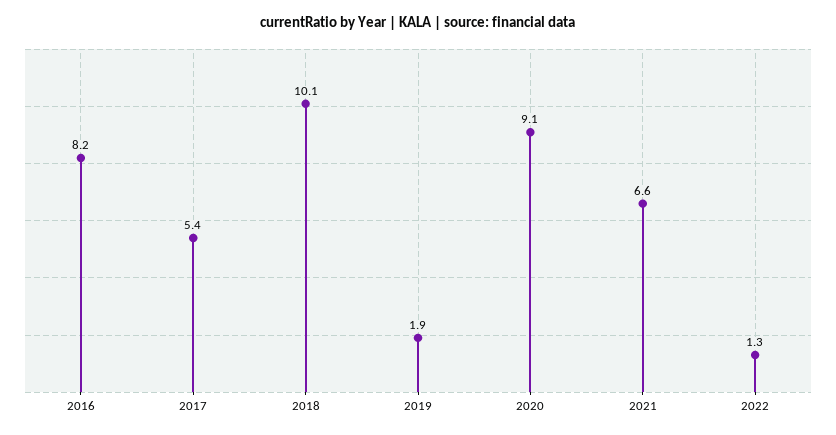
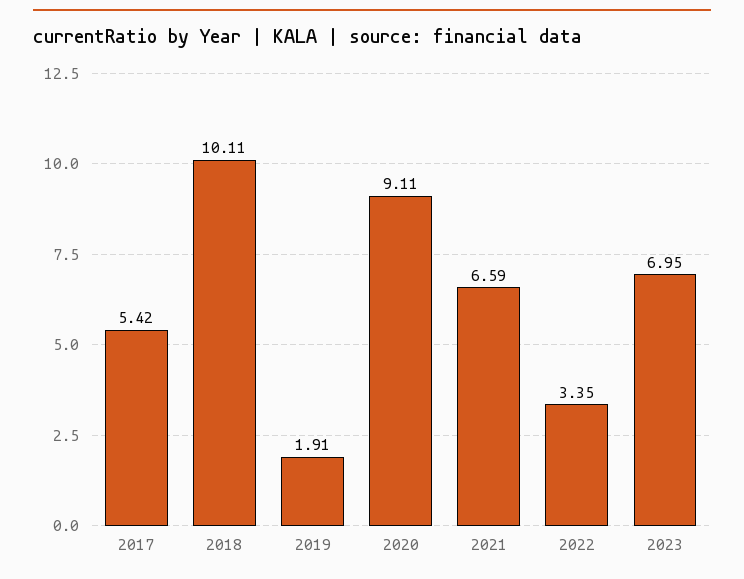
2016: 8.2 -> none
2022: 1.3 -> 3.35
2023: none -> 6.95

